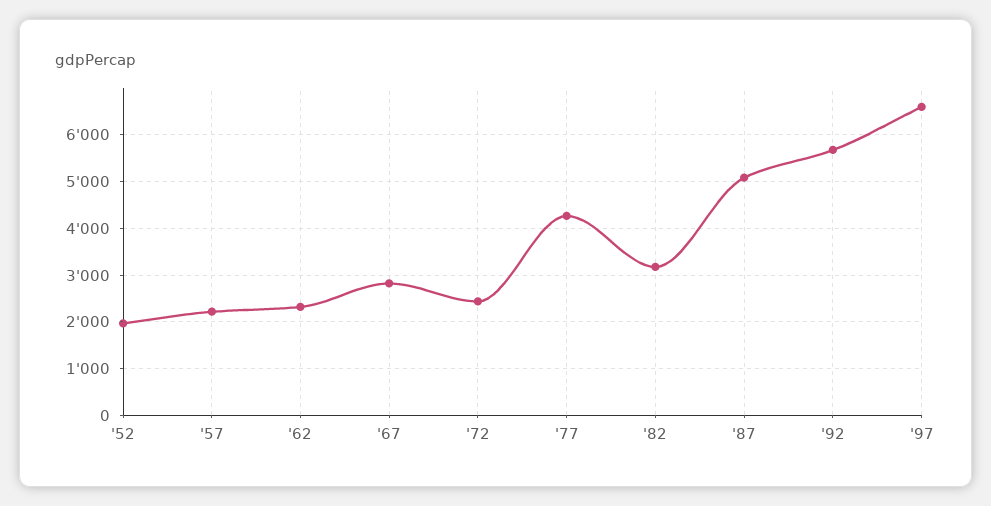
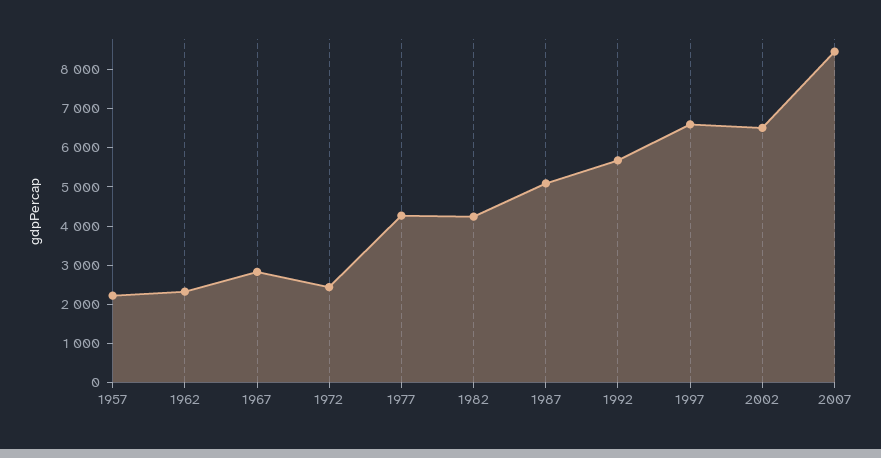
'52: 2000 -> none
'82: 3200 -> 4250
2002: none -> 6500
2007: none -> 8500

